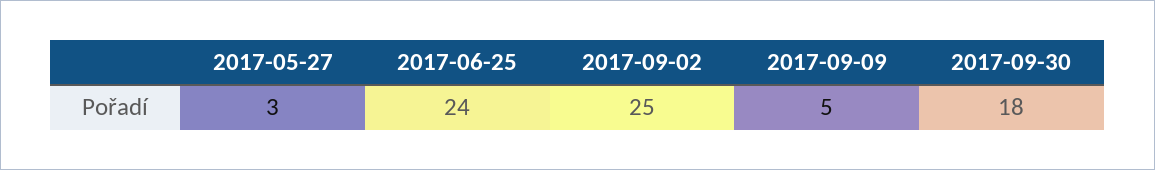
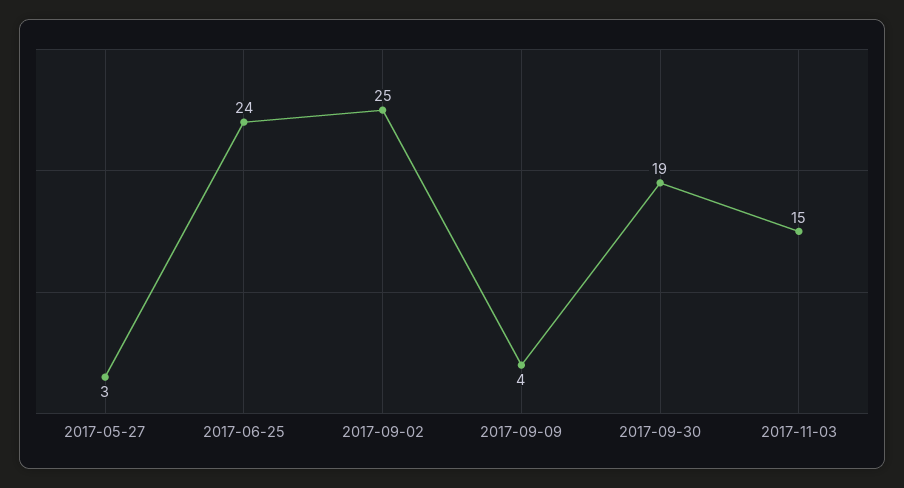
2017-09-09: 5 -> 4
2017-09-30: 18 -> 19
2017-11-03: none -> 15

